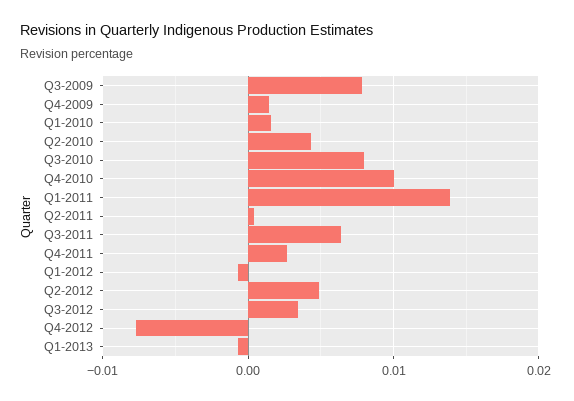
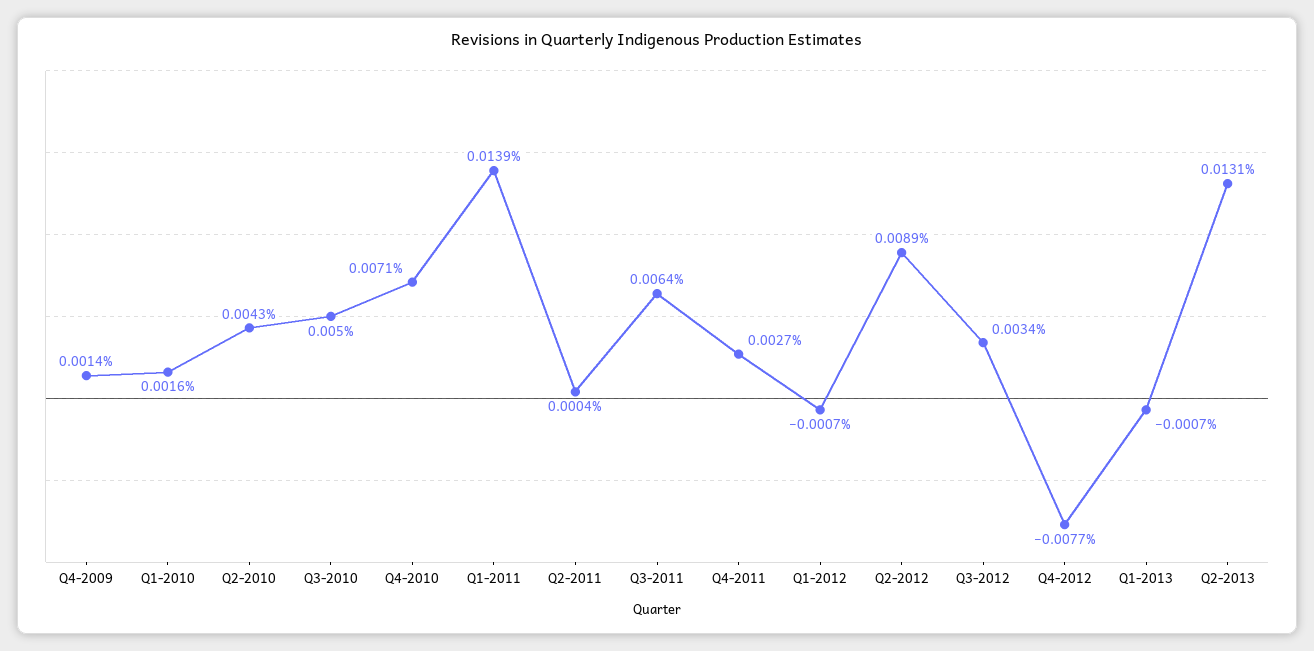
Q3-2009: 0.008 -> none
Q3-2010: 0.008 -> 0.005
Q4-2010: 0.01 -> 0.0071
Q2-2012: 0.005 -> 0.0089
Q2-2013: none -> 0.0131

